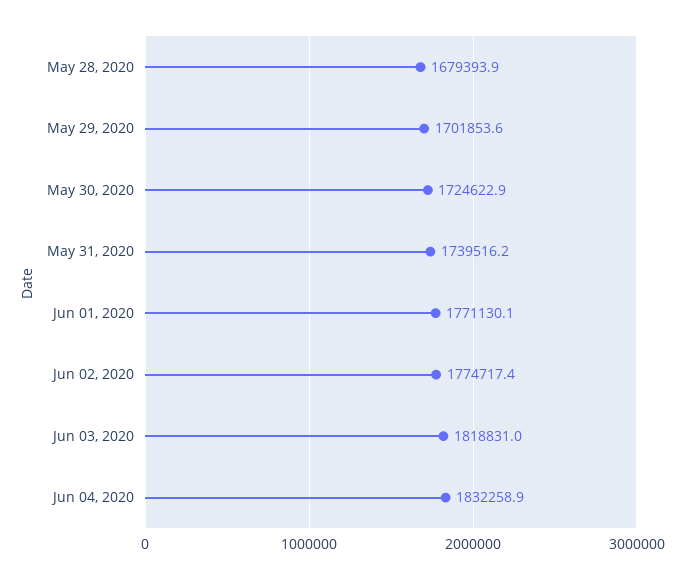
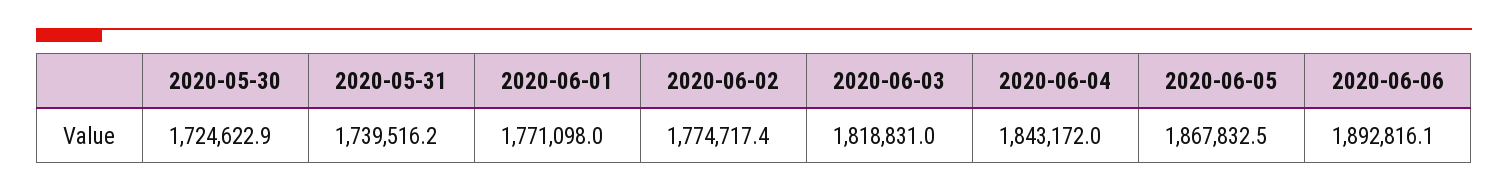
May 28, 2020: 1679393.9 -> none
May 29, 2020: 1701853.6 -> none
Jun 01, 2020: 1771130.1 -> 1771098
Jun 04, 2020: 1832258.9 -> 1843172
2020-06-05: none -> 1867832.5
2020-06-06: none -> 1892816.1

